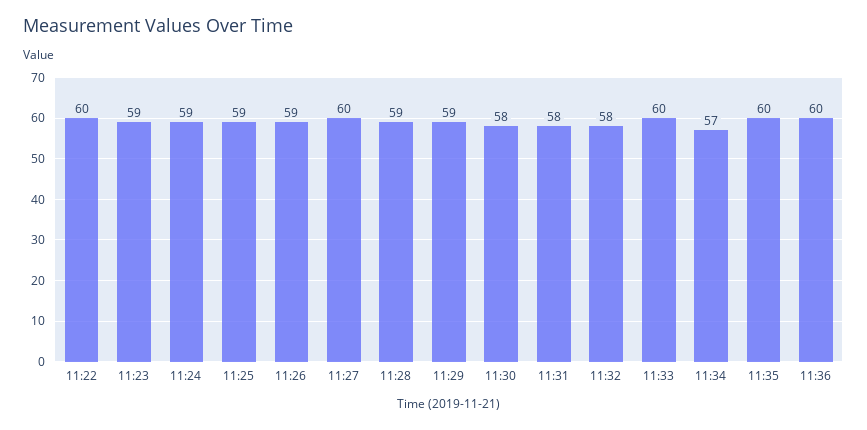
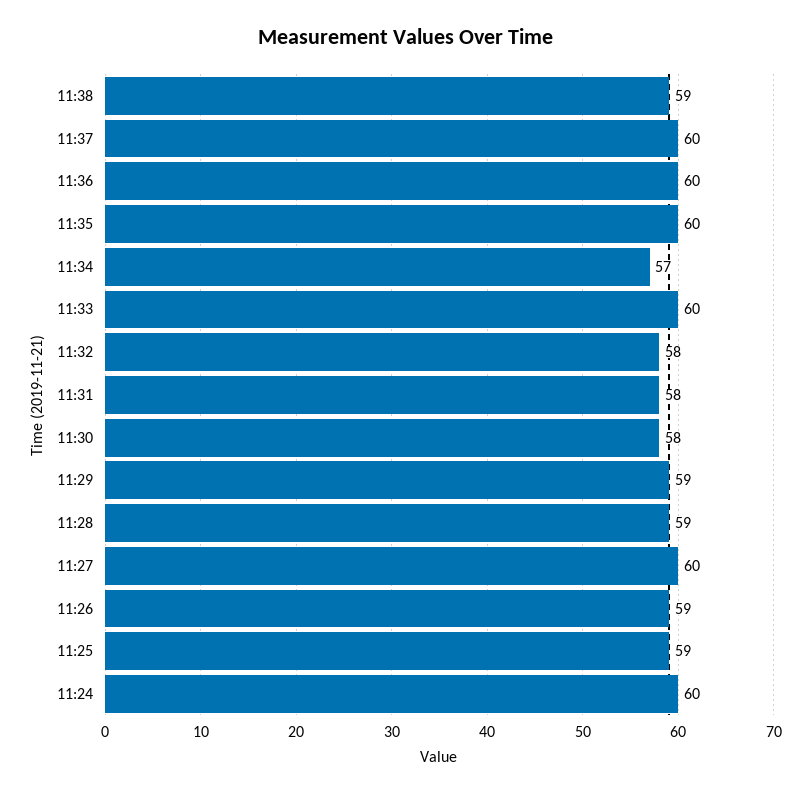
11:22: 60 -> none
11:23: 59 -> none
11:24: 59 -> 60
11:38: none -> 59
11:37: none -> 60

